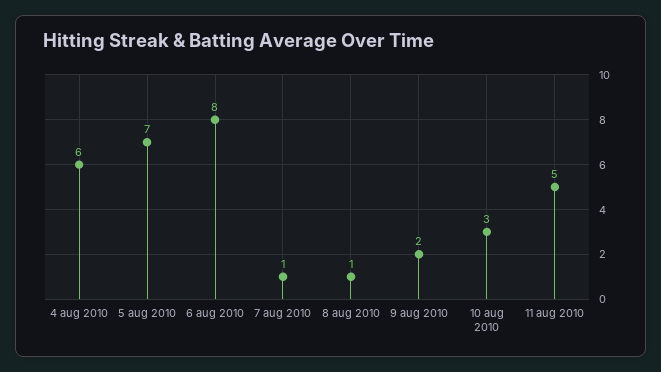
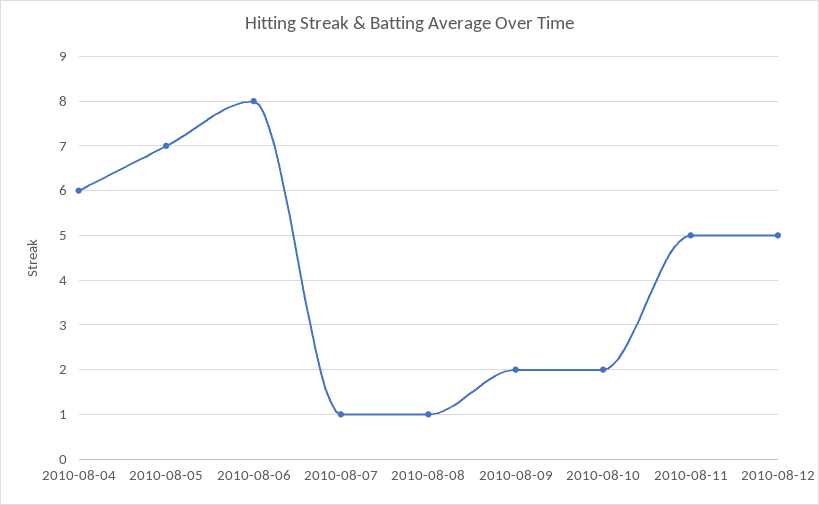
10 aug 2010: 3 -> 2
2010-08-12: none -> 5

